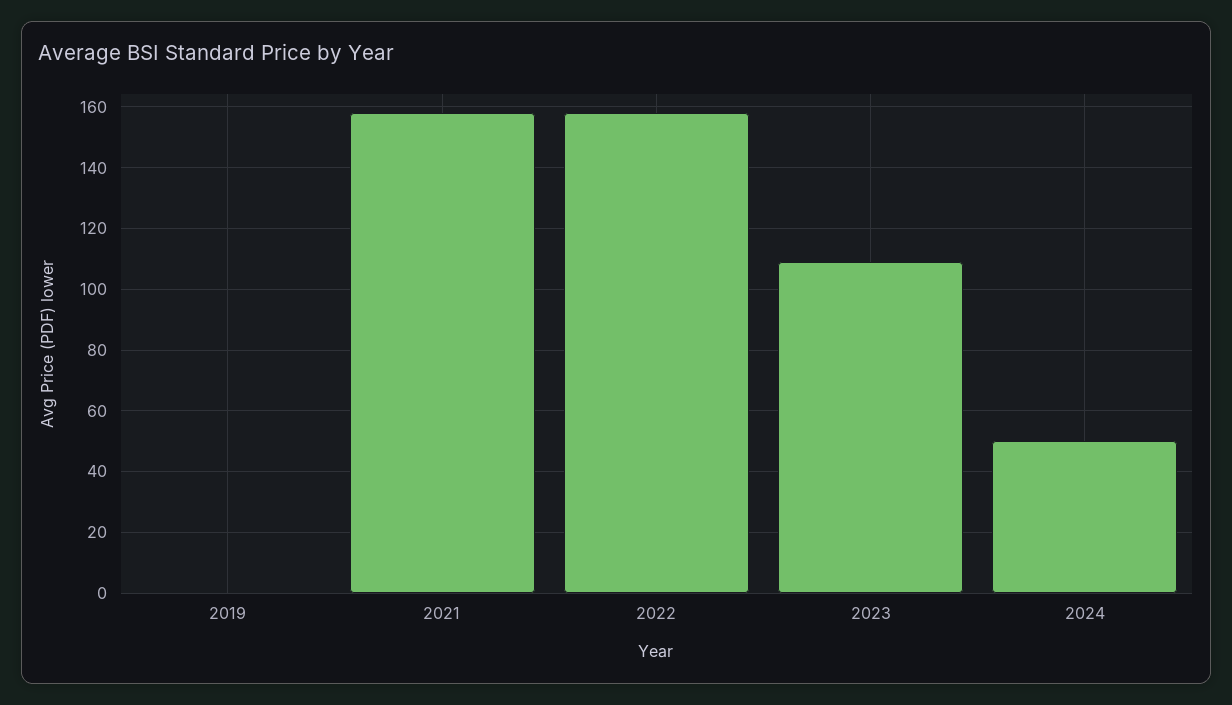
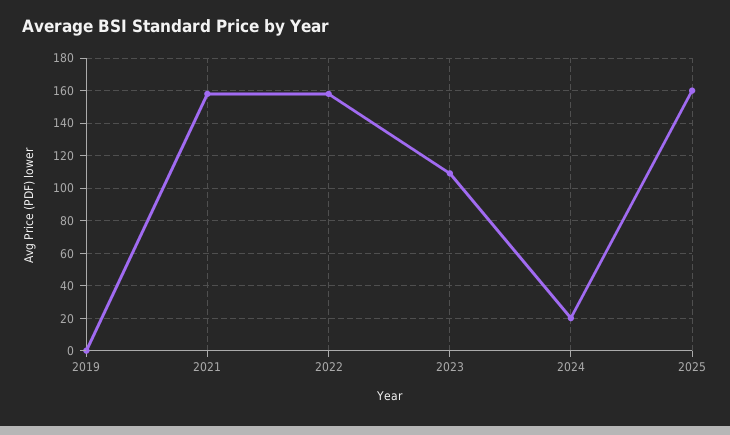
2024: 50 -> 20
2025: none -> 160

